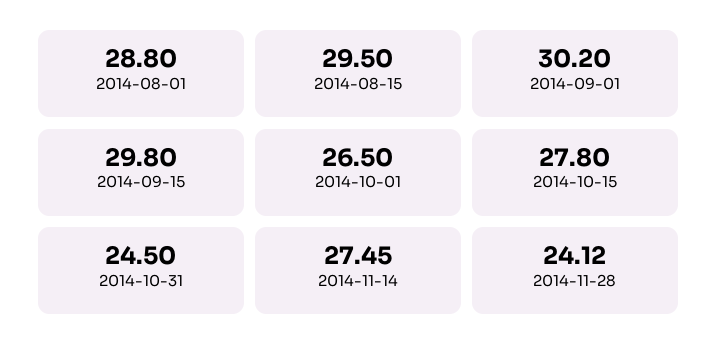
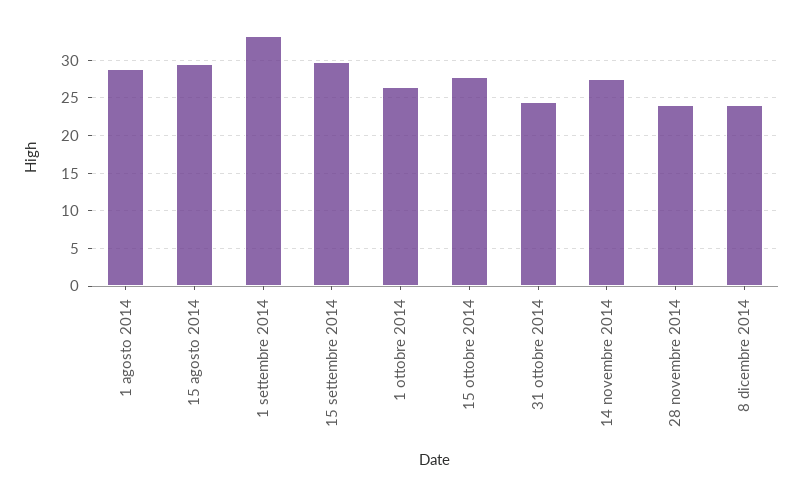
2014-09-01: 30.2 -> 33
8 dicembre 2014: none -> 24

